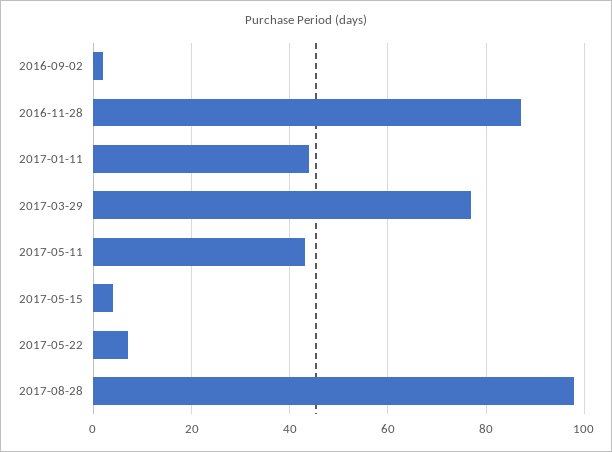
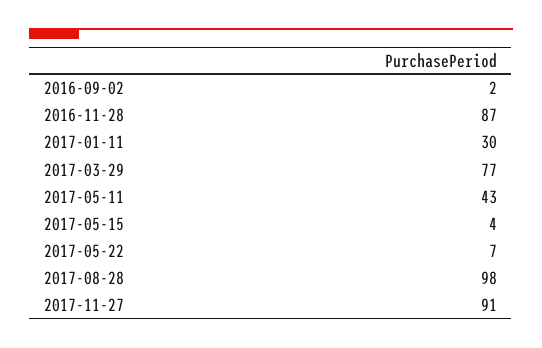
2017-01-11: 45 -> 30
2017-11-27: none -> 91

